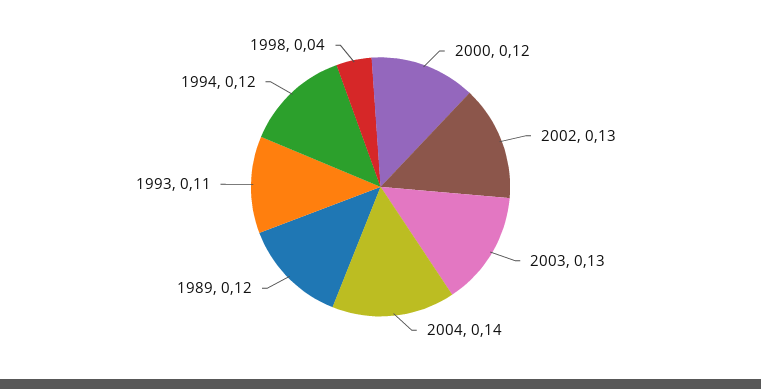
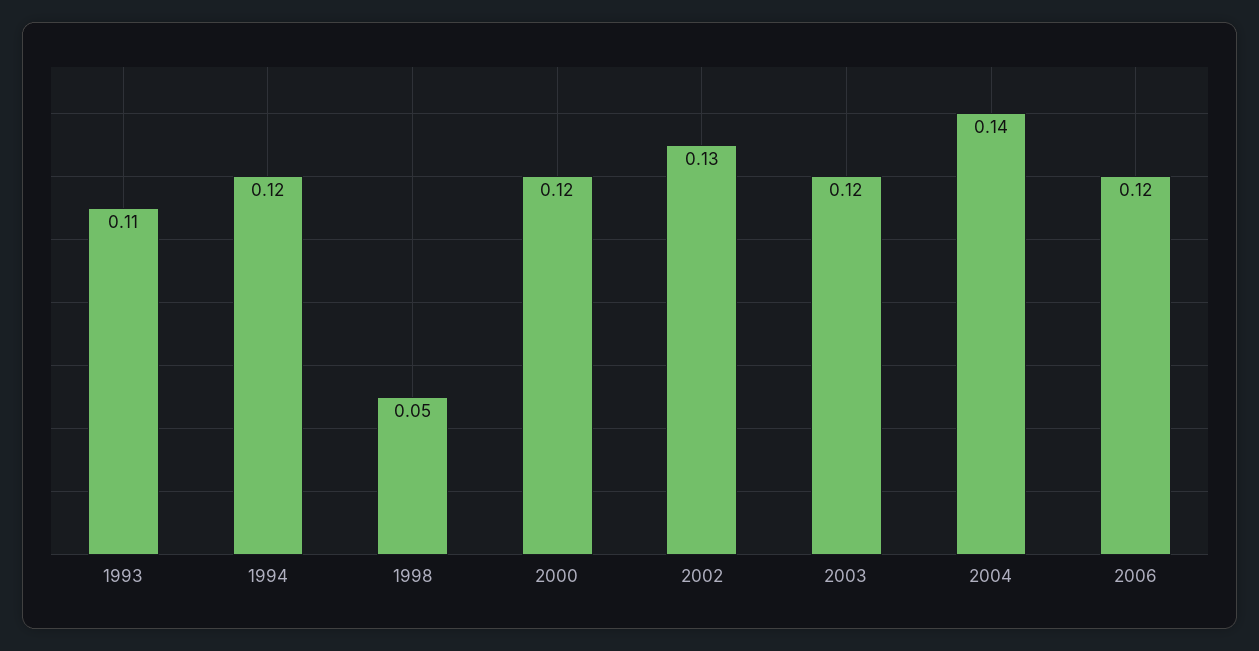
2003: 0.13 -> 0.12
1989: 0.12 -> none
1998: 0.04 -> 0.05
2006: none -> 0.12

